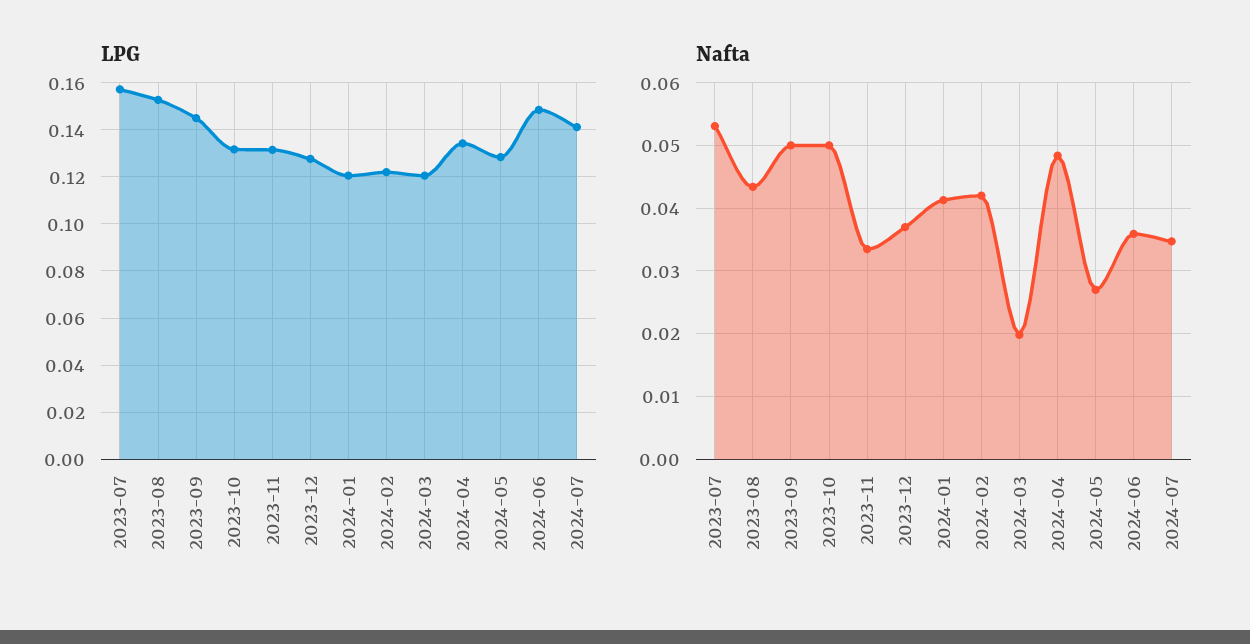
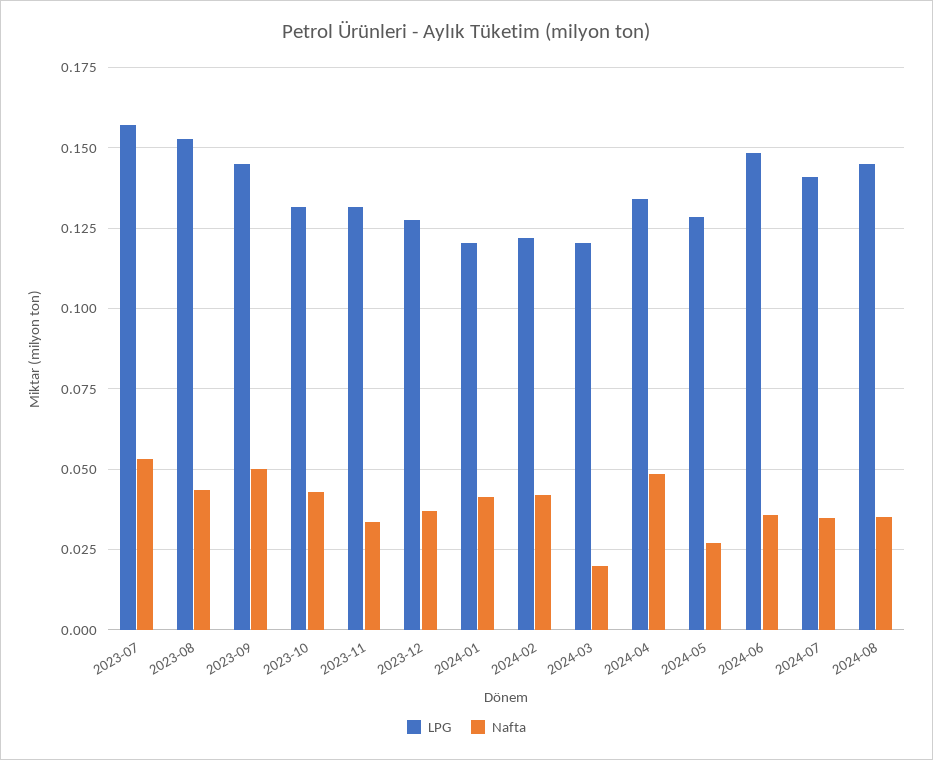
Nafta, 2023-10: 0.05 -> 0.0425
LPG, 2024-08: none -> 0.145
Nafta, 2024-08: none -> 0.035

